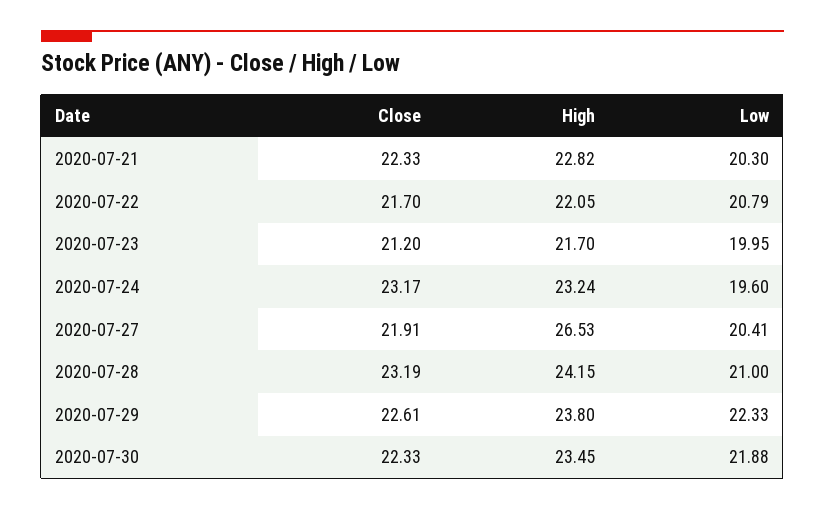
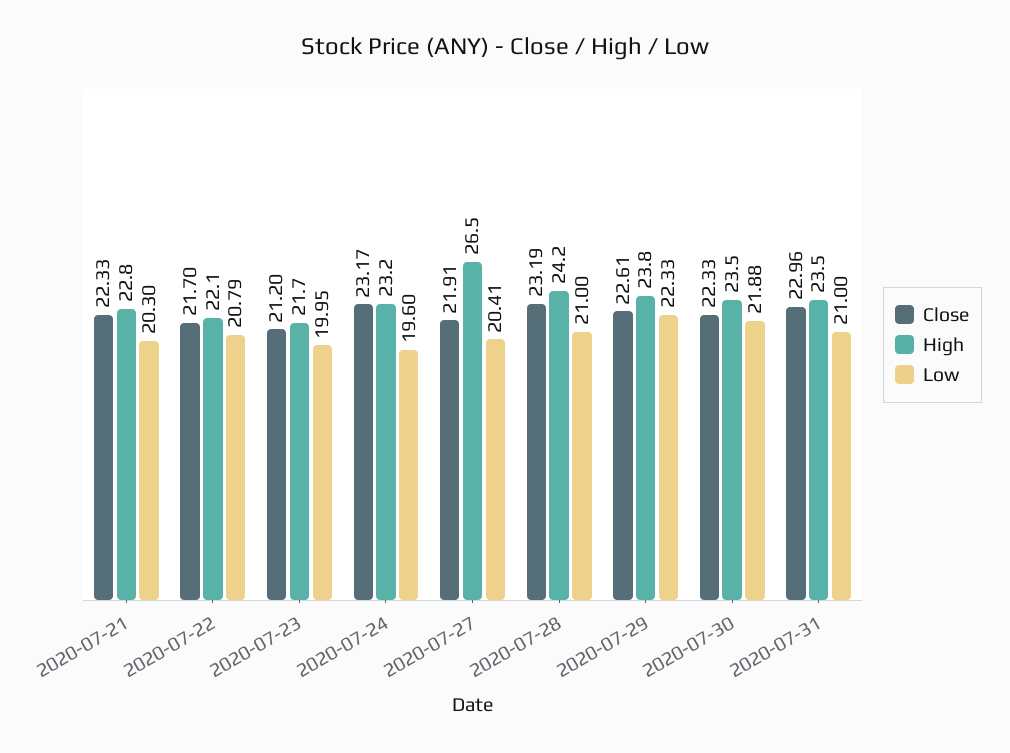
Close, 2020-07-31: none -> 22.96
High, 2020-07-31: none -> 23.5
Low, 2020-07-31: none -> 21

